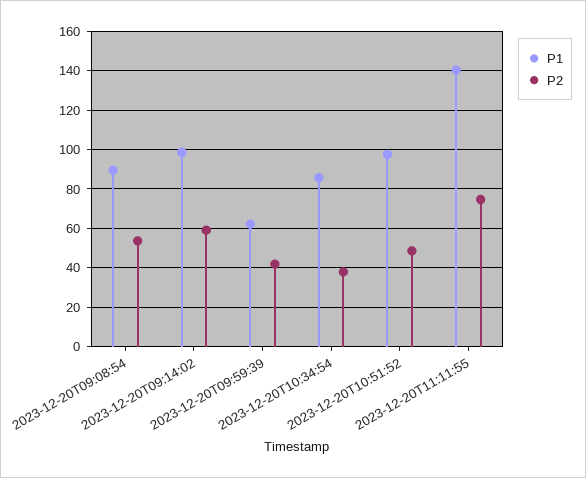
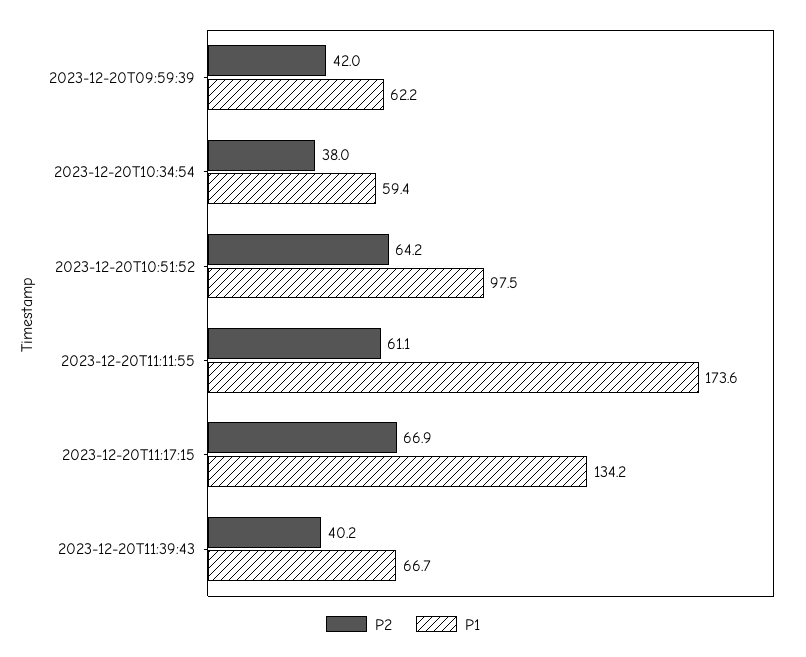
P1, 2023-12-20T09:08:54: 90 -> none
P2, 2023-12-20T09:08:54: 55 -> none
P1, 2023-12-20T09:14:02: 100 -> none
P2, 2023-12-20T09:14:02: 60 -> none
P1, 2023-12-20T10:34:54: 85 -> 59.4
P2, 2023-12-20T10:51:52: 50 -> 64.2
P1, 2023-12-20T11:11:55: 140 -> 173.6
P2, 2023-12-20T11:11:55: 75 -> 61.1
P2, 2023-12-20T11:17:15: none -> 66.9
P1, 2023-12-20T11:17:15: none -> 134.2
P2, 2023-12-20T11:39:43: none -> 40.2
P1, 2023-12-20T11:39:43: none -> 66.7

